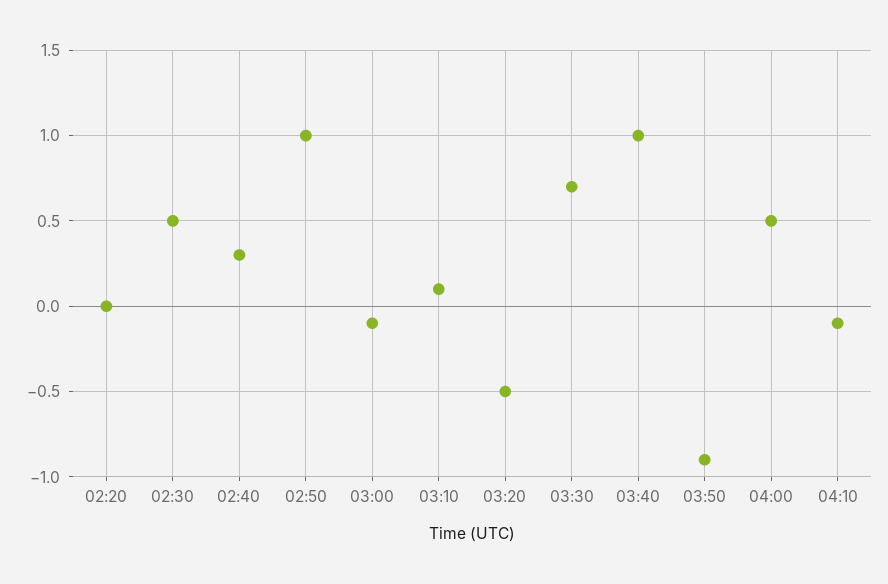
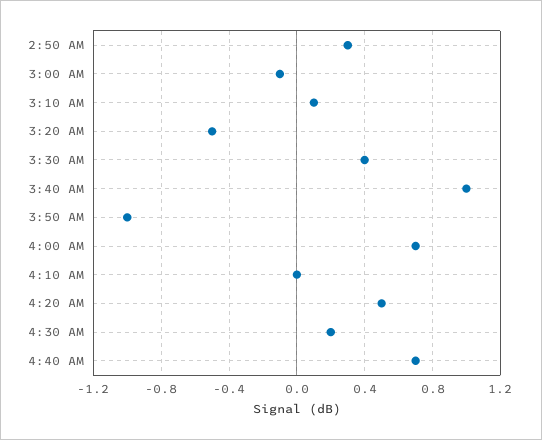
02:20: 0 -> none
02:30: 0.5 -> none
02:40: 0.3 -> none
02:50: 1 -> 0.3
03:30: 0.7 -> 0.4
03:50: -0.9 -> -1
04:00: 0.5 -> 0.7
04:10: -0.1 -> 0
4:20 AM: none -> 0.5
4:30 AM: none -> 0.2
4:40 AM: none -> 0.7

